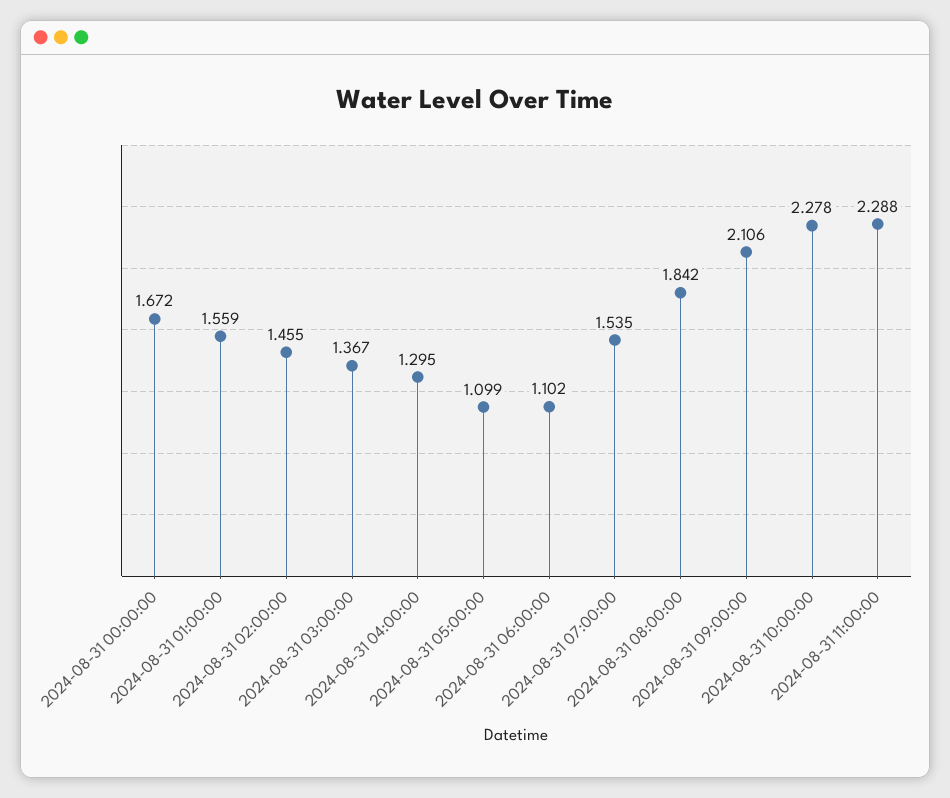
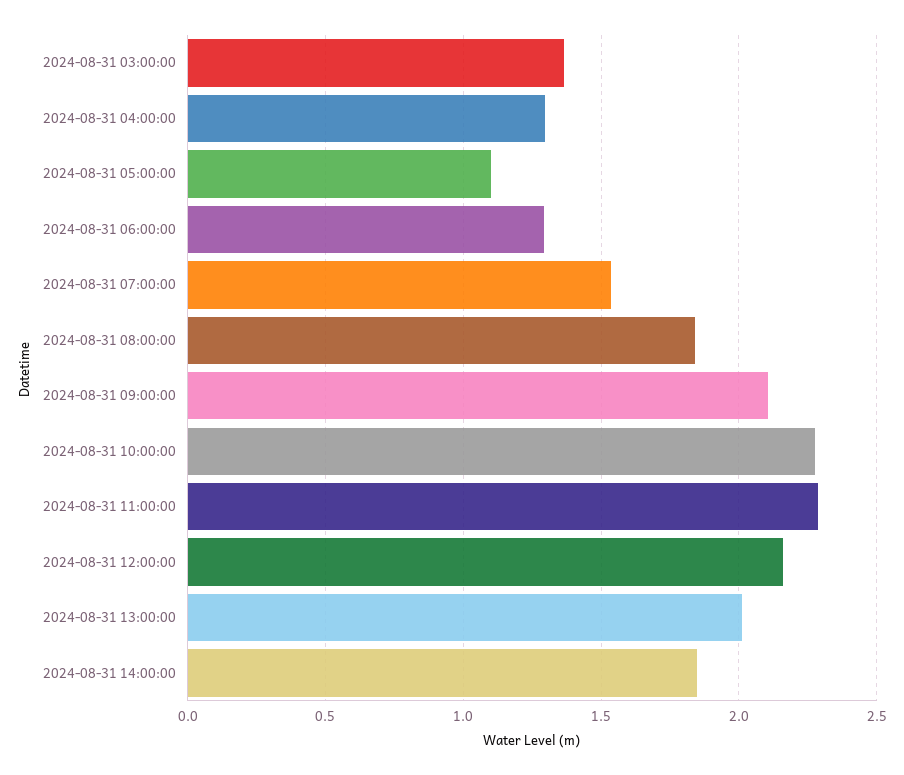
2024-08-31 00:00:00: 1.672 -> none
2024-08-31 01:00:00: 1.559 -> none
2024-08-31 02:00:00: 1.455 -> none
2024-08-31 06:00:00: 1.102 -> 1.3
2024-08-31 12:00:00: none -> 2.15
2024-08-31 13:00:00: none -> 2
2024-08-31 14:00:00: none -> 1.85

